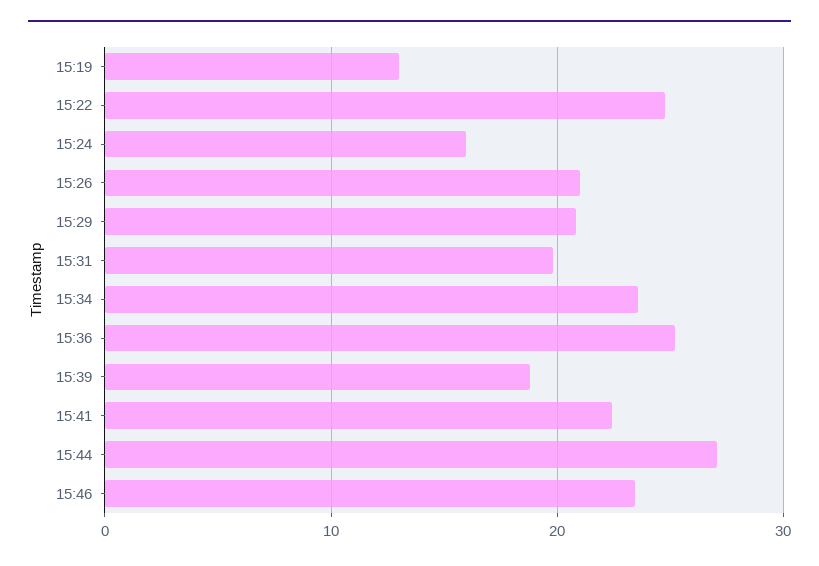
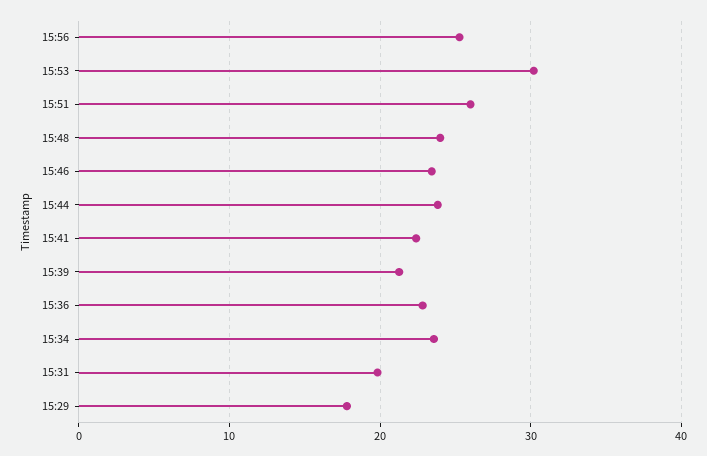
15:19: 13 -> none
15:22: 25 -> none
15:24: 16 -> none
15:26: 21 -> none
15:29: 21 -> 18
15:36: 25 -> 23
15:39: 19 -> 21
15:44: 27 -> 24
15:56: none -> 25
15:53: none -> 30
15:51: none -> 26
15:48: none -> 24

